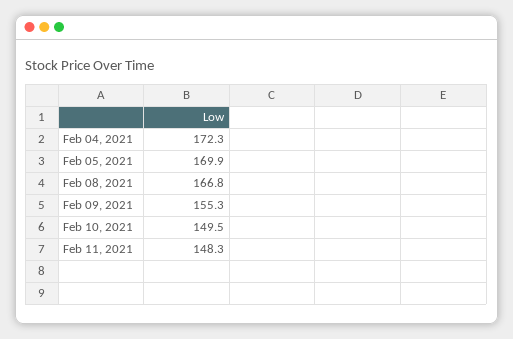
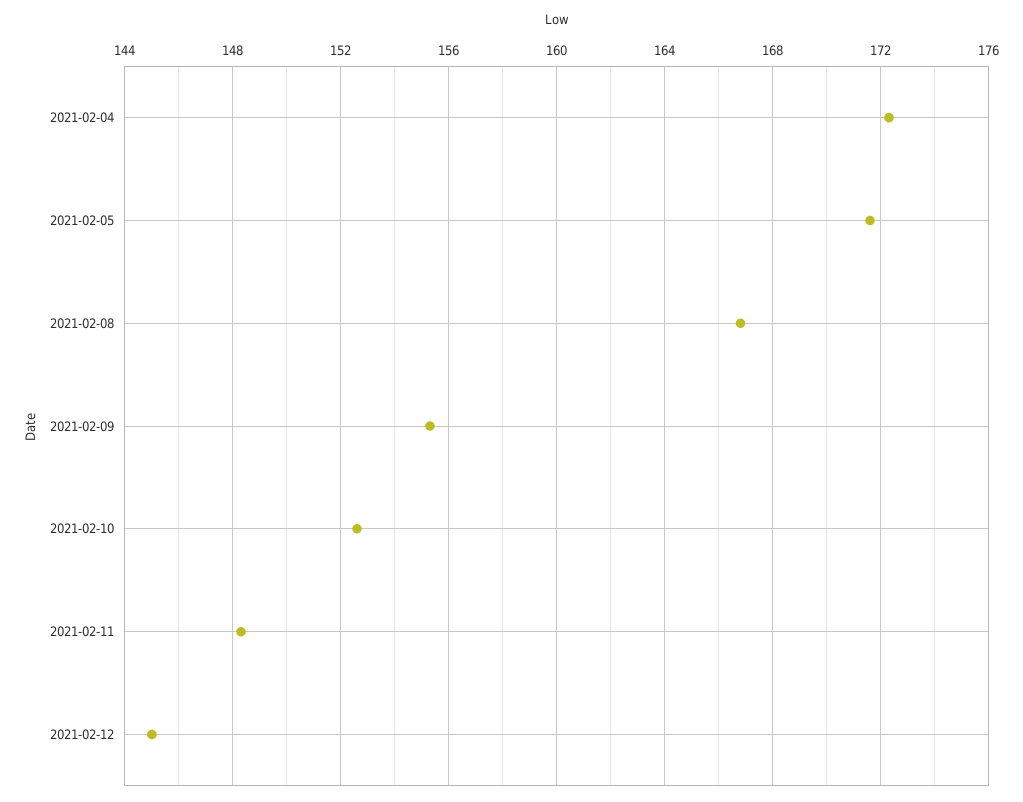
Feb 05, 2021: 169.9 -> 171.5
Feb 10, 2021: 149.5 -> 152.5
2021-02-12: none -> 145

